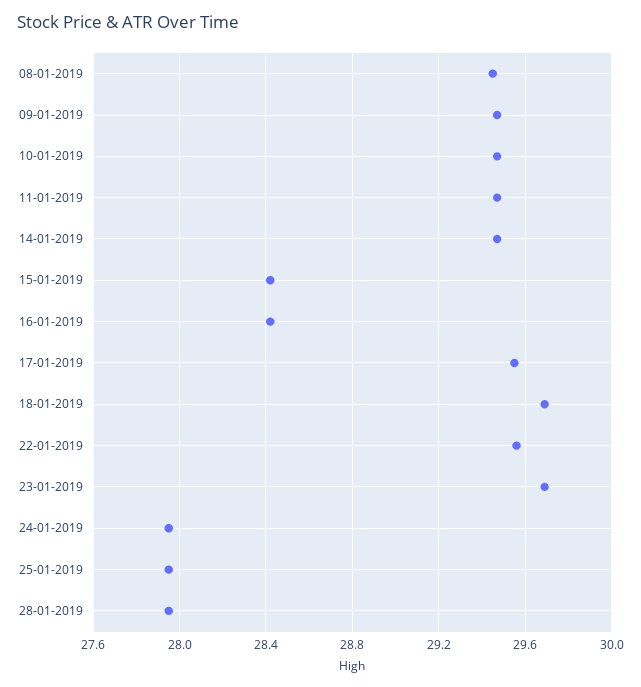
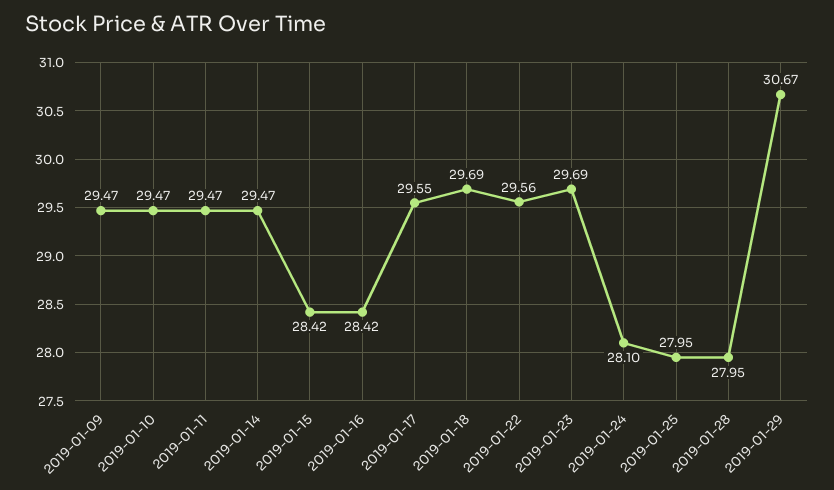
08-01-2019: 29.45 -> none
24-01-2019: 27.95 -> 28.1
2019-01-29: none -> 30.67

